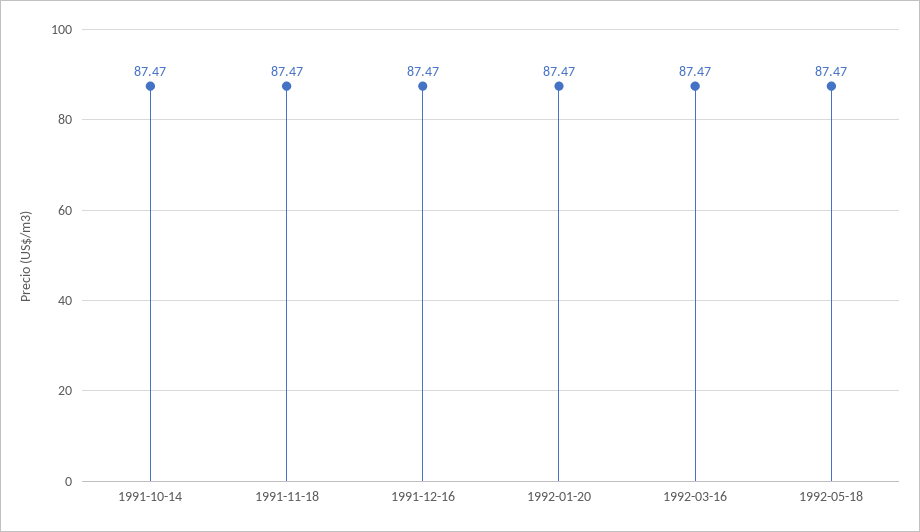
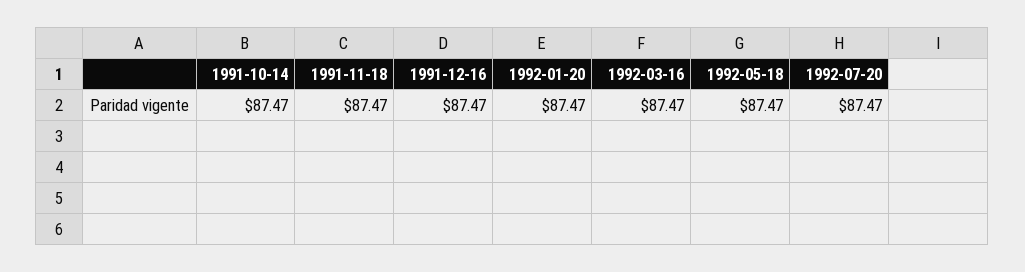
1992-07-20: none -> 87.47

